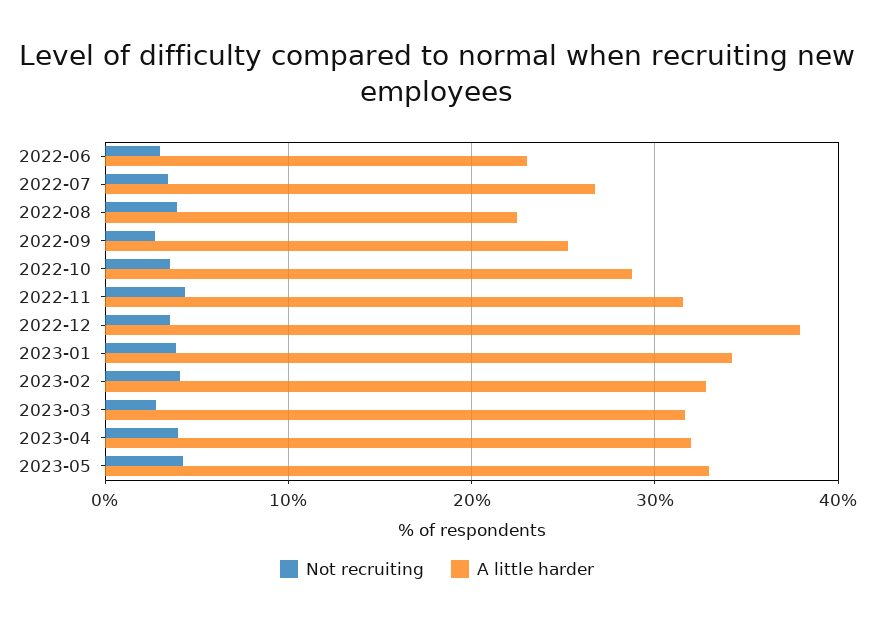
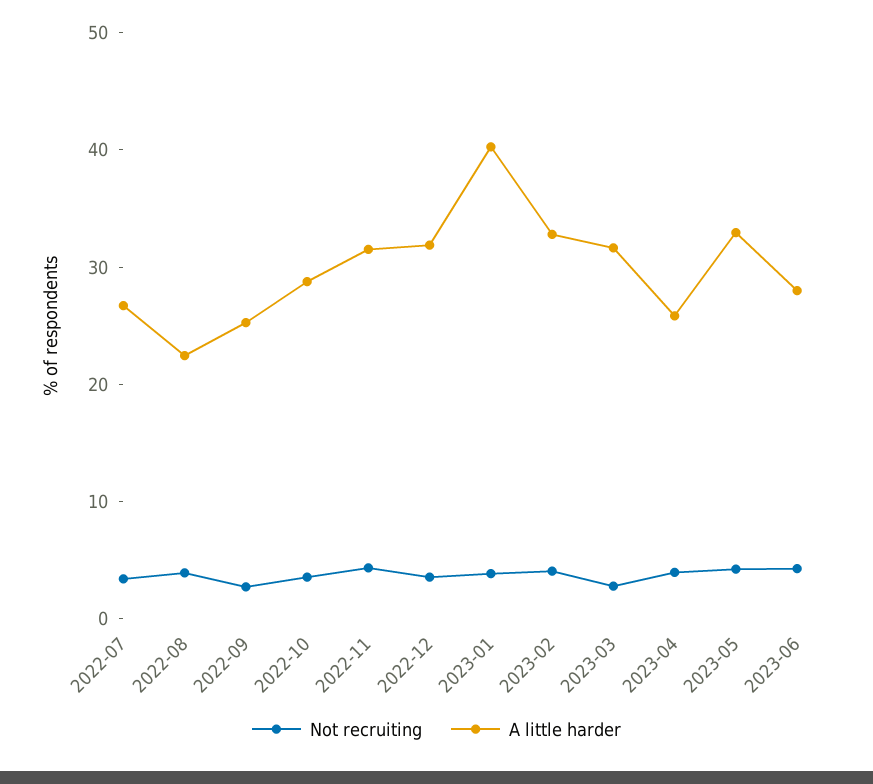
Not recruiting, 2022-06: 3 -> none
A little harder, 2022-06: 23 -> none
A little harder, 2022-12: 38 -> 32
A little harder, 2023-01: 34 -> 40
A little harder, 2023-04: 32 -> 26
Not recruiting, 2023-06: none -> 4
A little harder, 2023-06: none -> 28

